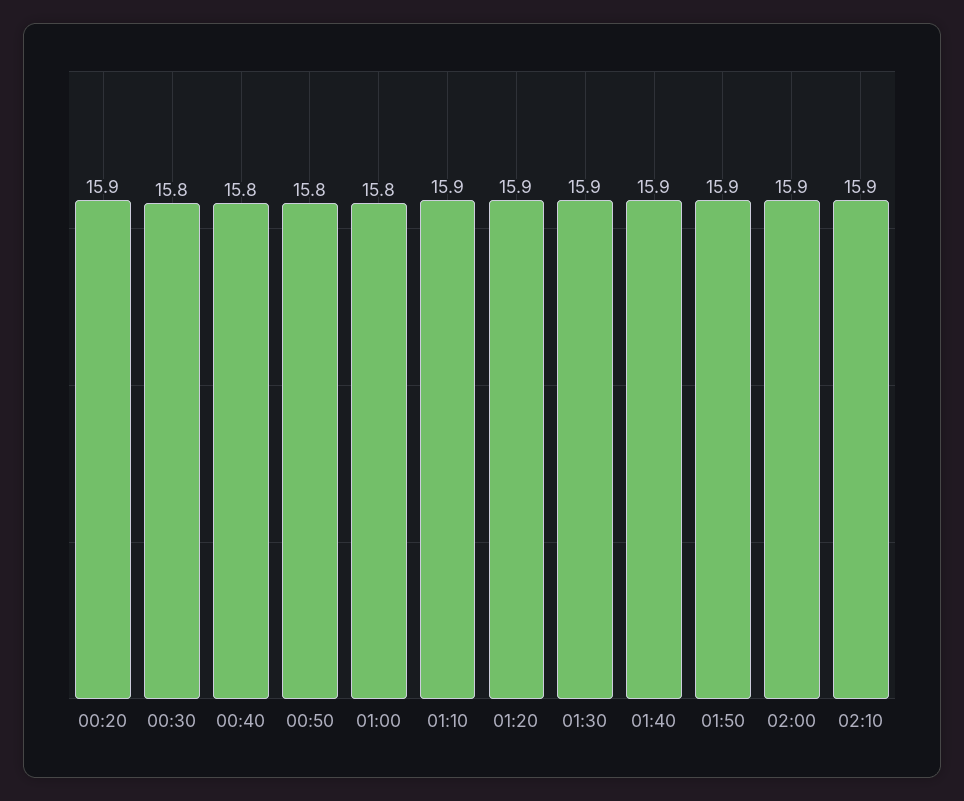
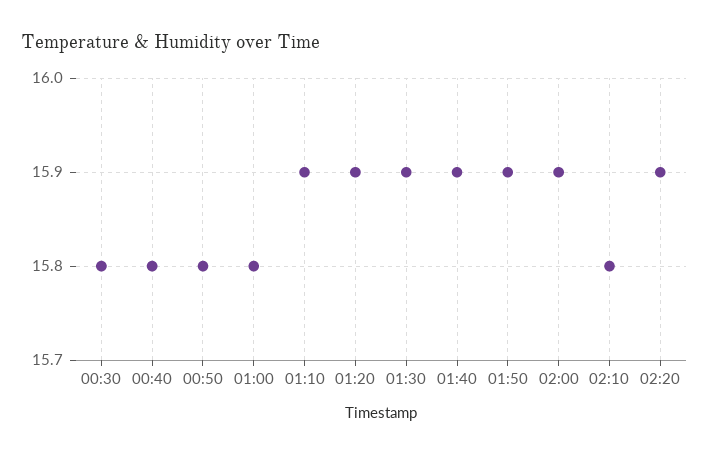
00:20: 15.9 -> none
02:10: 15.9 -> 15.8
02:20: none -> 15.9

